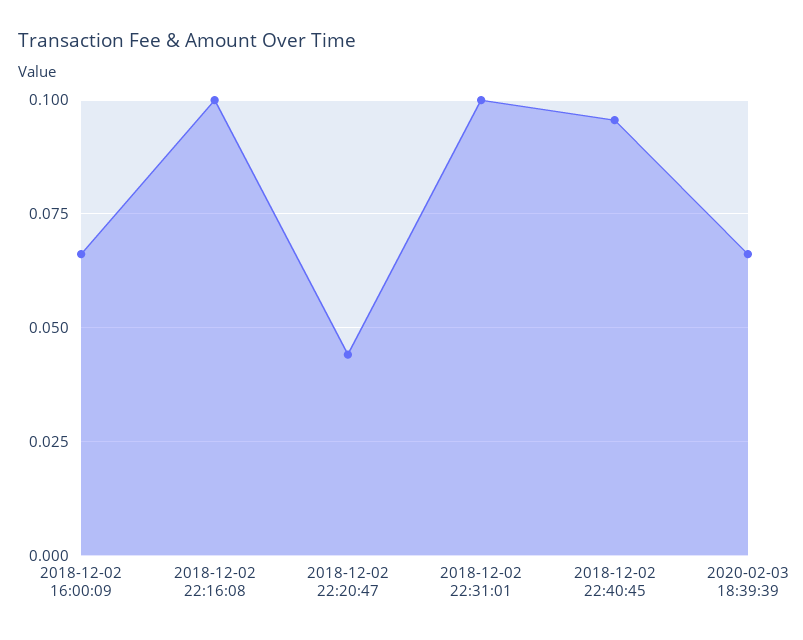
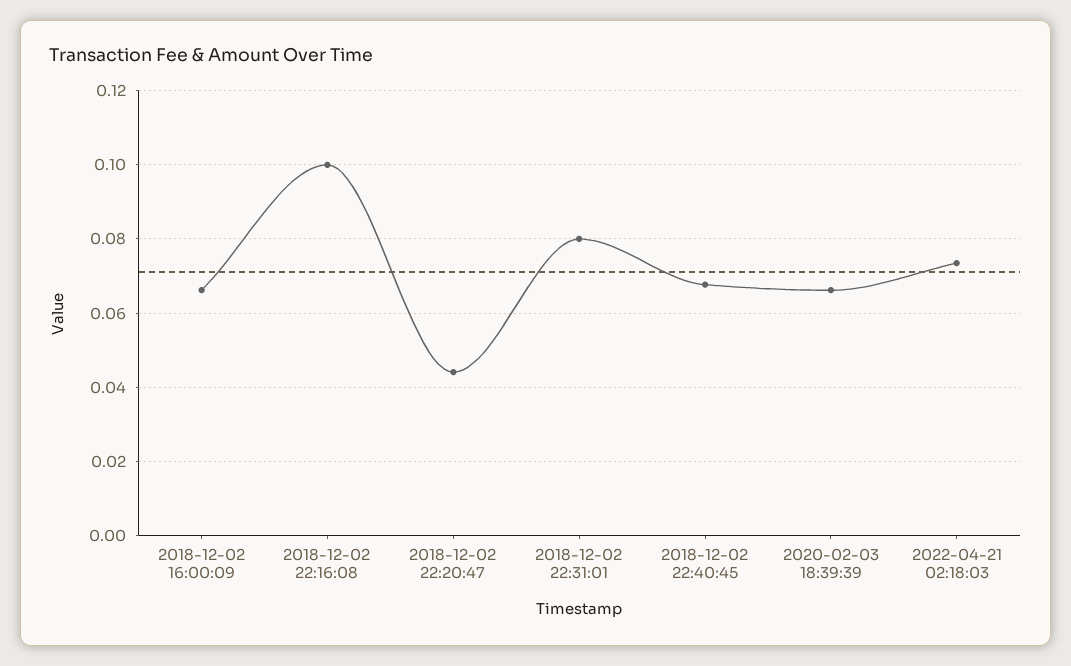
2018-12-02 22:31:01: 0.1 -> 0.08
2018-12-02 22:40:45: 0.095 -> 0.068
2022-04-21 02:18:03: none -> 0.074

